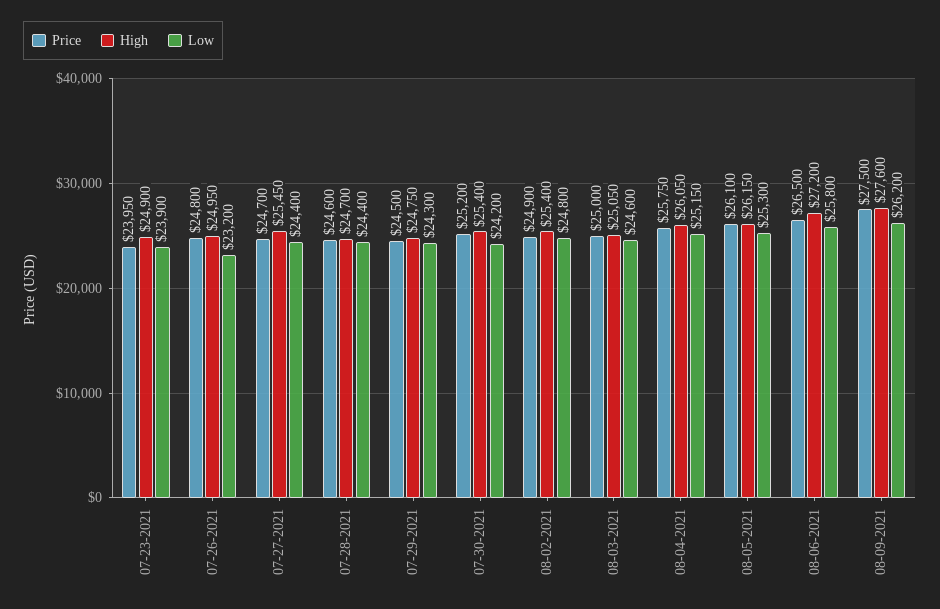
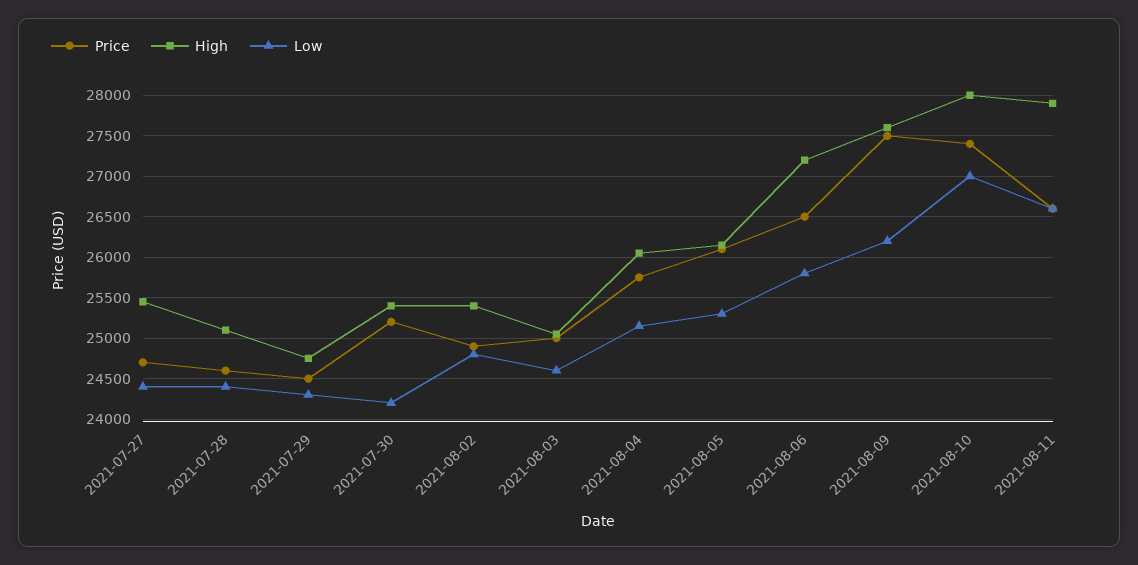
Price, 07-23-2021: 23950 -> none
High, 07-23-2021: 24900 -> none
Low, 07-23-2021: 23900 -> none
Price, 07-26-2021: 24800 -> none
High, 07-26-2021: 24950 -> none
Low, 07-26-2021: 23200 -> none
High, 07-28-2021: 24700 -> 25100
Price, 2021-08-10: none -> 27400
High, 2021-08-10: none -> 28000
Low, 2021-08-10: none -> 27000
Price, 2021-08-11: none -> 26600
High, 2021-08-11: none -> 27900
Low, 2021-08-11: none -> 26600

